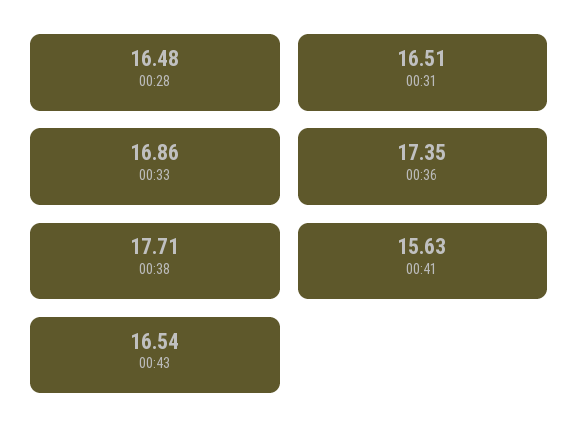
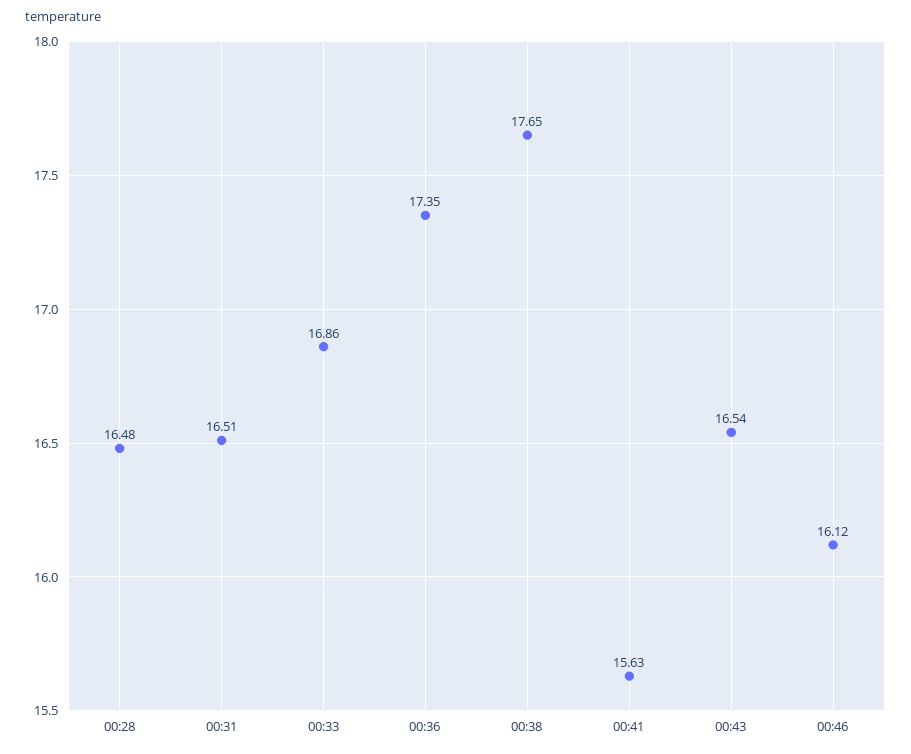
00:38: 17.71 -> 17.65
00:46: none -> 16.12

